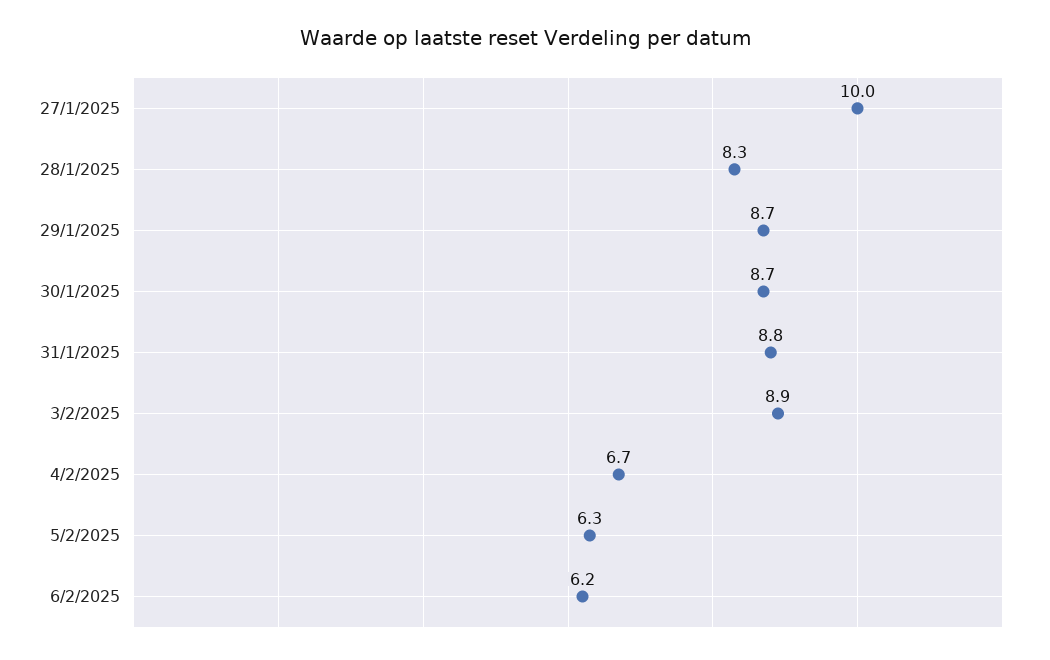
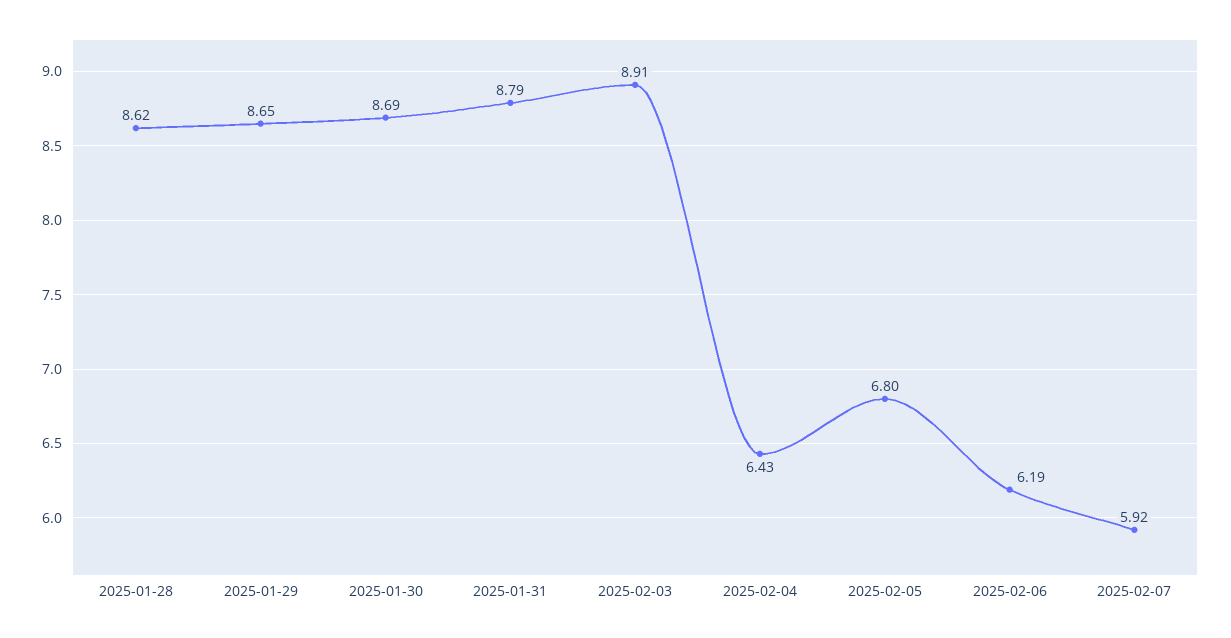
27/1/2025: 10 -> none
28/1/2025: 8.3 -> 8.62
4/2/2025: 6.7 -> 6.43
5/2/2025: 6.3 -> 6.8
2025-02-07: none -> 5.92

